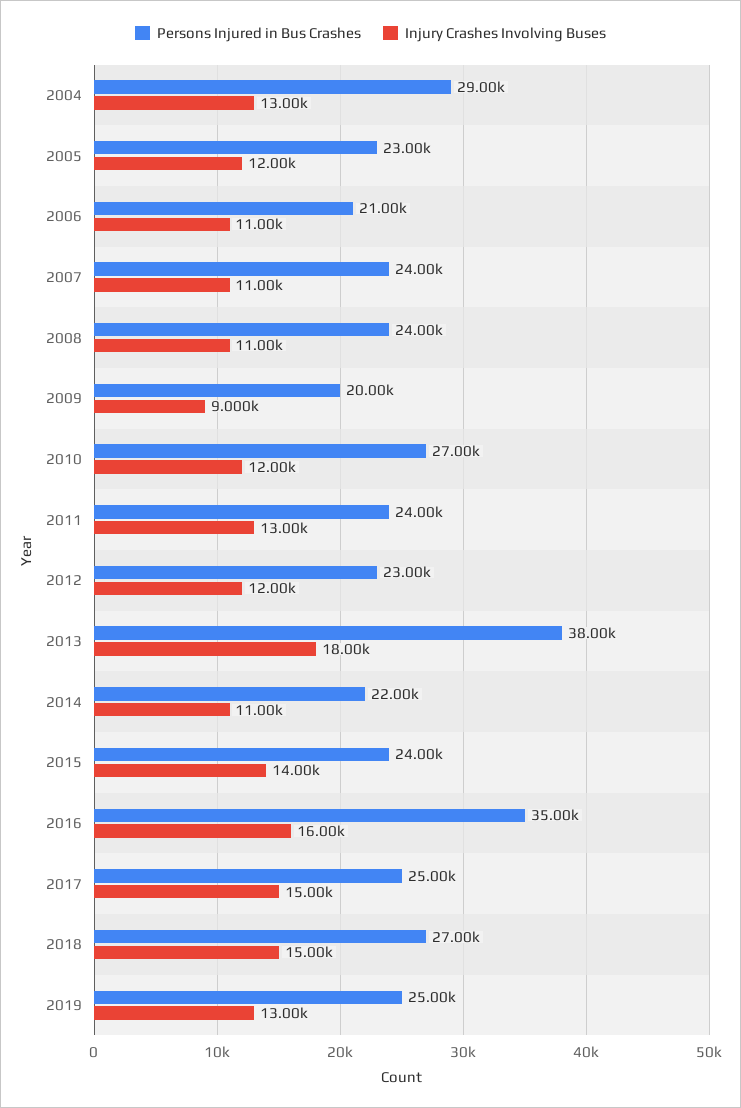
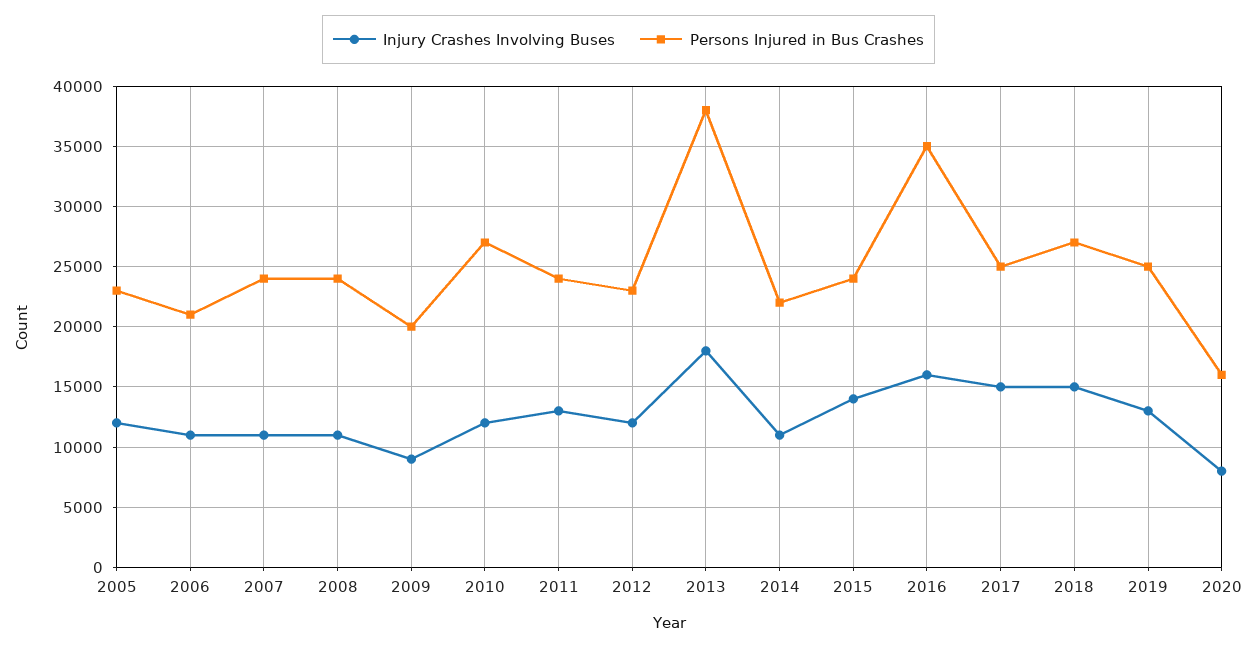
Persons Injured in Bus Crashes, 2004: 29000 -> none
Injury Crashes Involving Buses, 2004: 13000 -> none
Injury Crashes Involving Buses, 2020: none -> 8000
Persons Injured in Bus Crashes, 2020: none -> 16000

